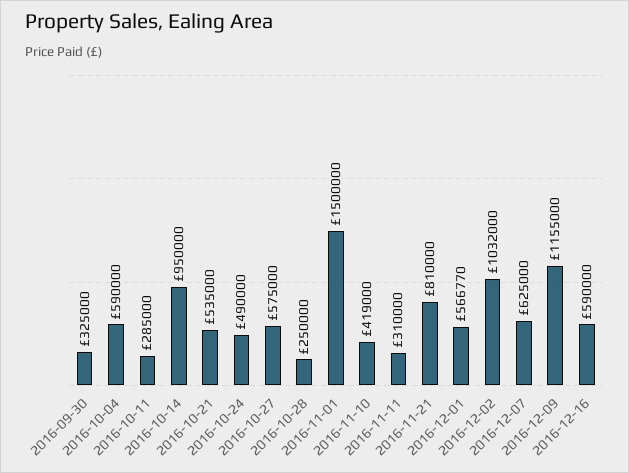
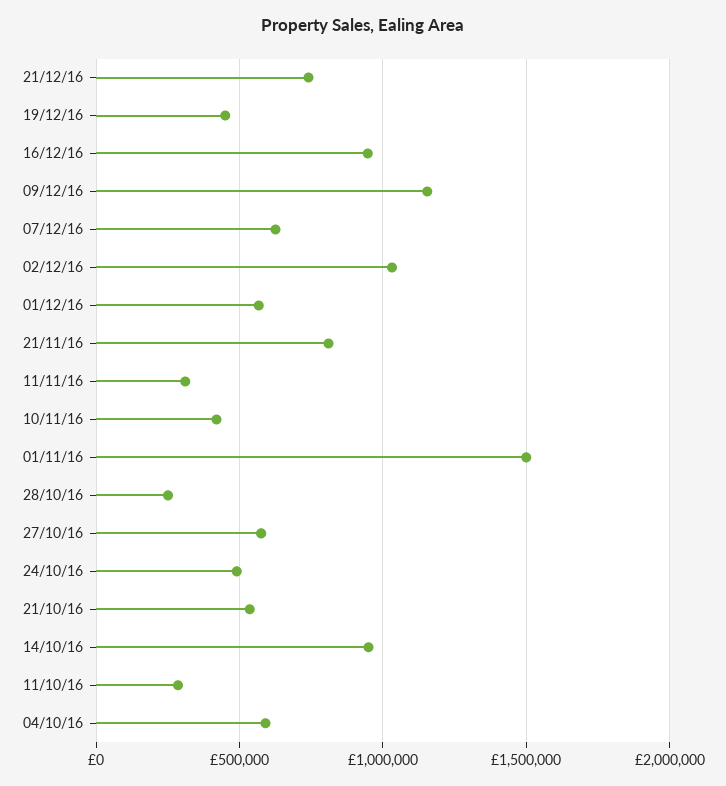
2016-09-30: 325000 -> none
2016-12-16: 590000 -> 950000
21/12/16: none -> 750000
19/12/16: none -> 450000

